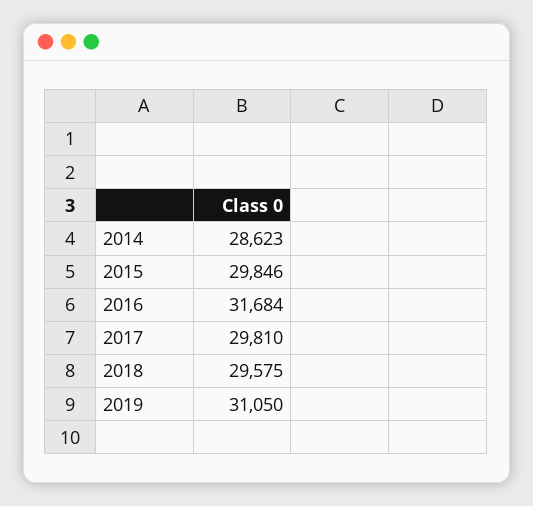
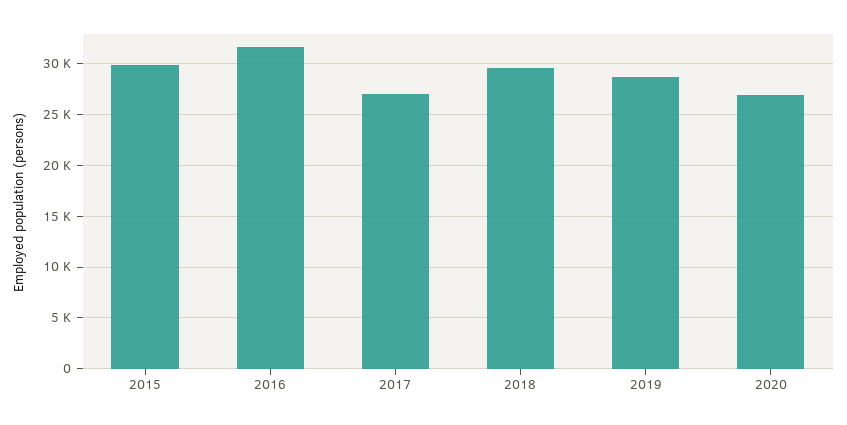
2014: 28623 -> none
2017: 29810 -> 27000
2019: 31050 -> 29000
2020: none -> 27000

